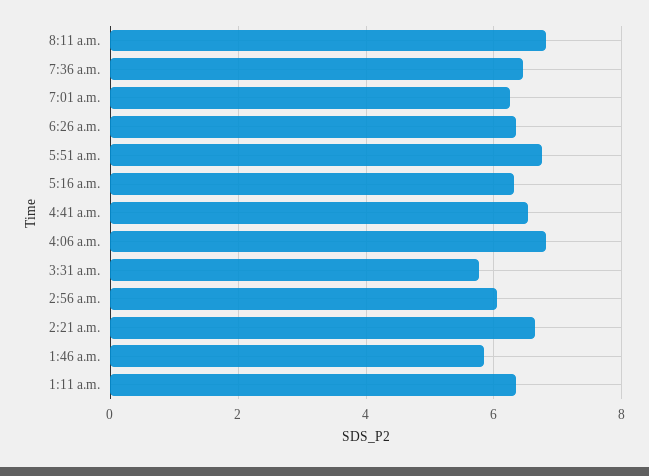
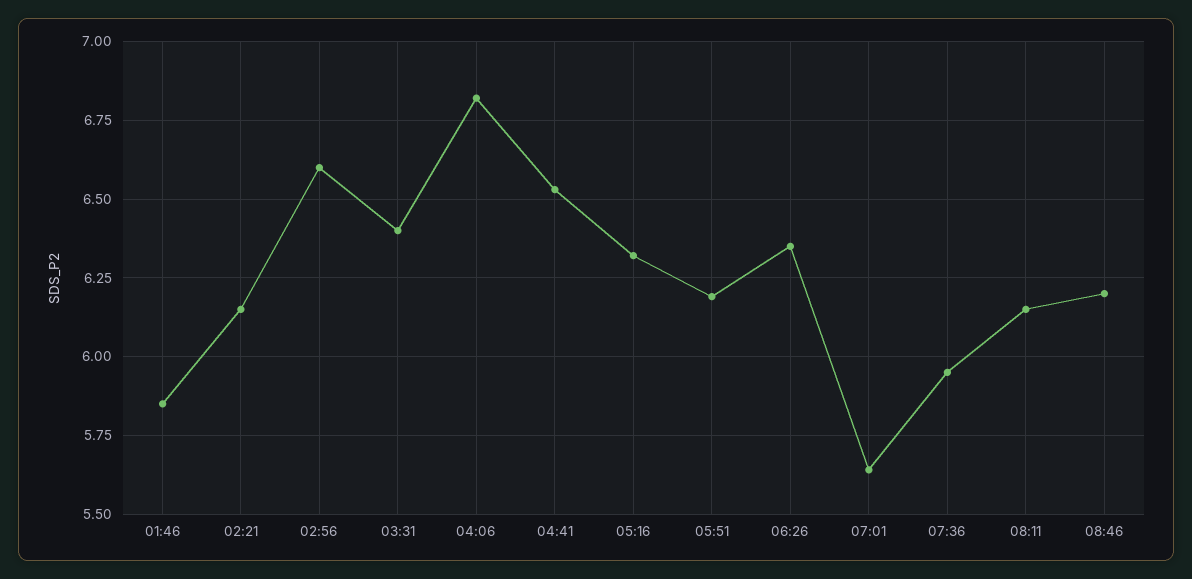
8:11 a.m.: 6.8 -> 6.15
7:36 a.m.: 6.4 -> 5.95
7:01 a.m.: 6.2 -> 5.65
5:51 a.m.: 6.8 -> 6.2
3:31 a.m.: 5.8 -> 6.4
2:56 a.m.: 6 -> 6.6
2:21 a.m.: 6.6 -> 6.15
1:11 a.m.: 6.4 -> none
08:46: none -> 6.2

